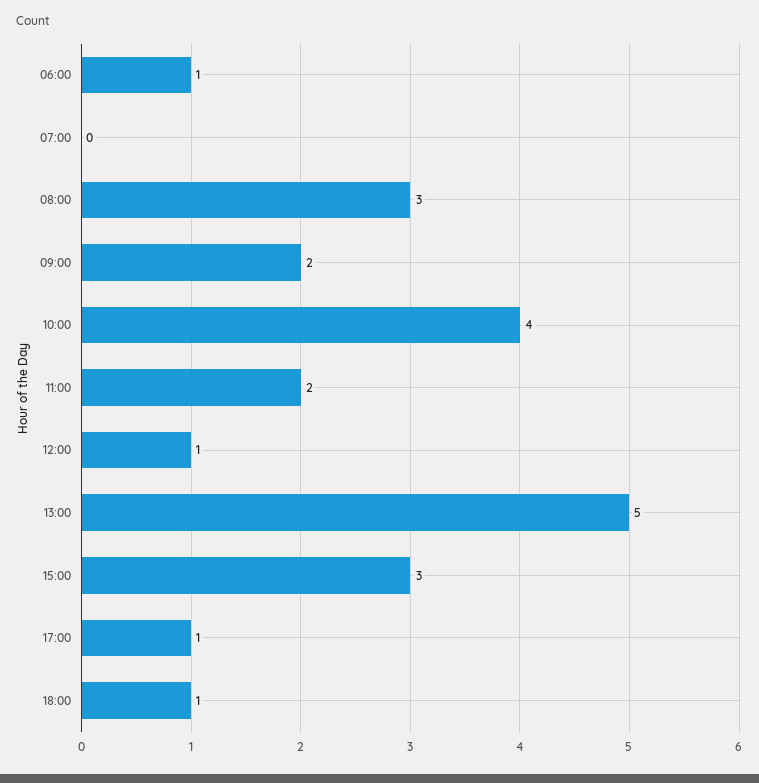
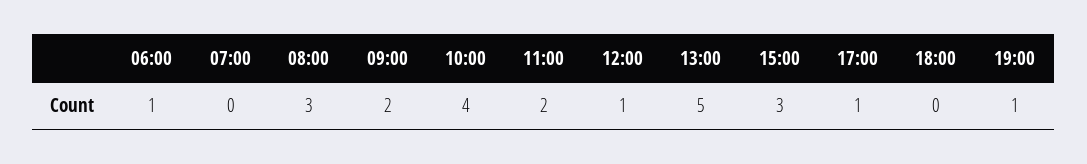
18:00: 1 -> 0
19:00: none -> 1

